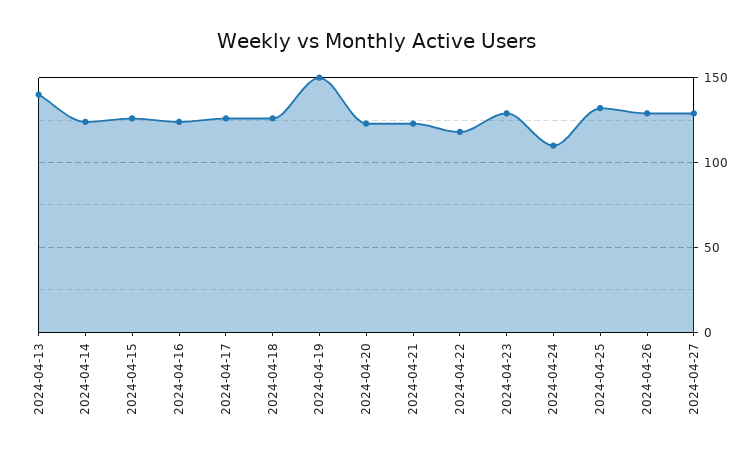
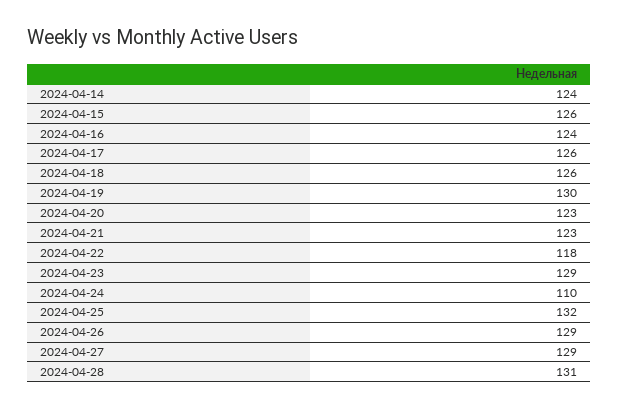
2024-04-13: 140 -> none
2024-04-19: 150 -> 130
2024-04-28: none -> 131

